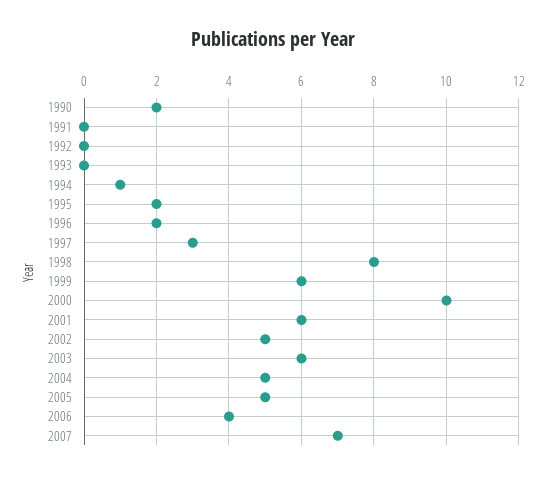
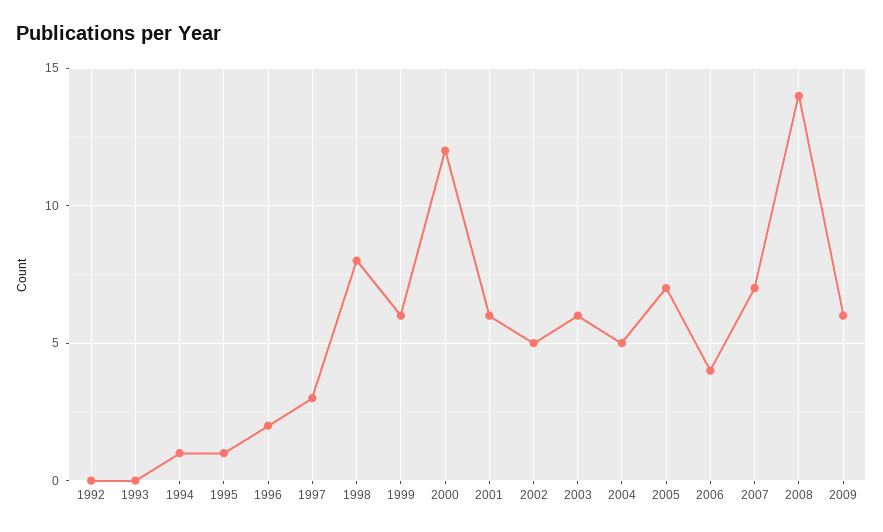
1990: 2 -> none
1991: 0 -> none
1995: 2 -> 1
2000: 10 -> 12
2005: 5 -> 7
2008: none -> 14
2009: none -> 6

